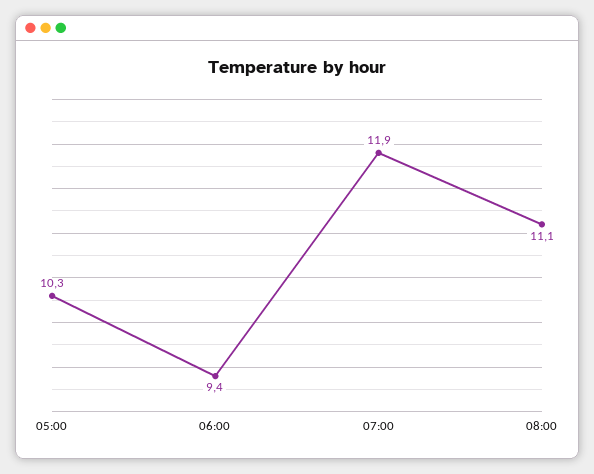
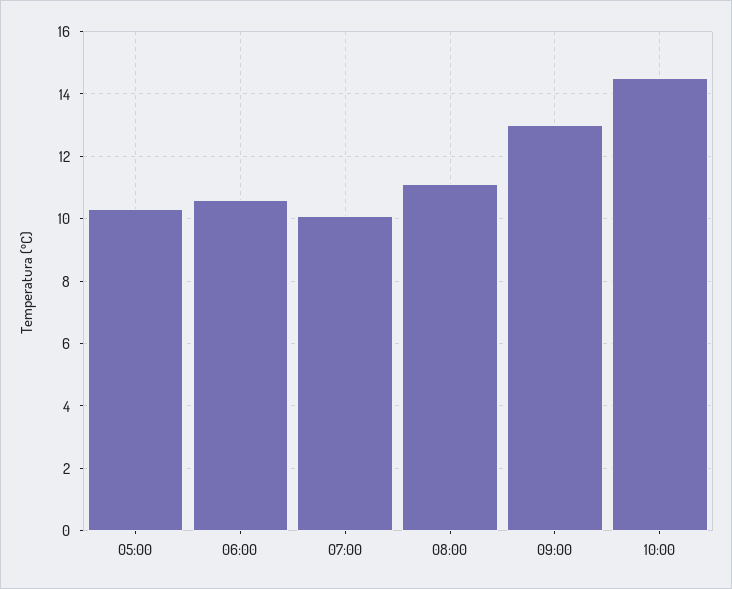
06:00: 9.4 -> 10.5
07:00: 11.9 -> 10
09:00: none -> 13
10:00: none -> 14.5

